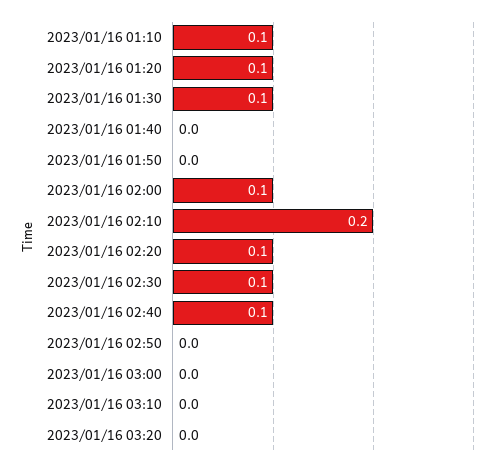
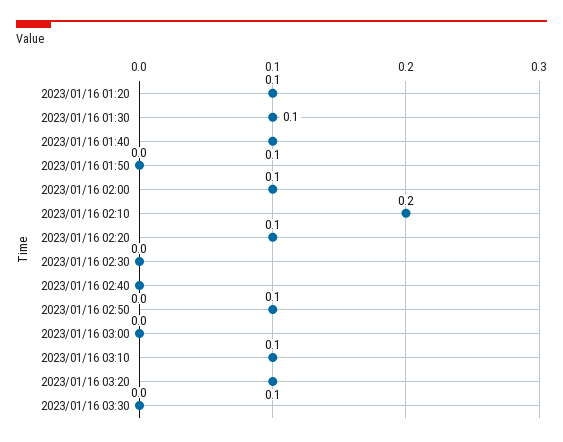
2023/01/16 01:10: 0.1 -> none
2023/01/16 01:40: 0 -> 0.1
2023/01/16 02:30: 0.1 -> 0
2023/01/16 02:40: 0.1 -> 0
2023/01/16 02:50: 0 -> 0.1
2023/01/16 03:10: 0 -> 0.1
2023/01/16 03:20: 0 -> 0.1
2023/01/16 03:30: none -> 0

